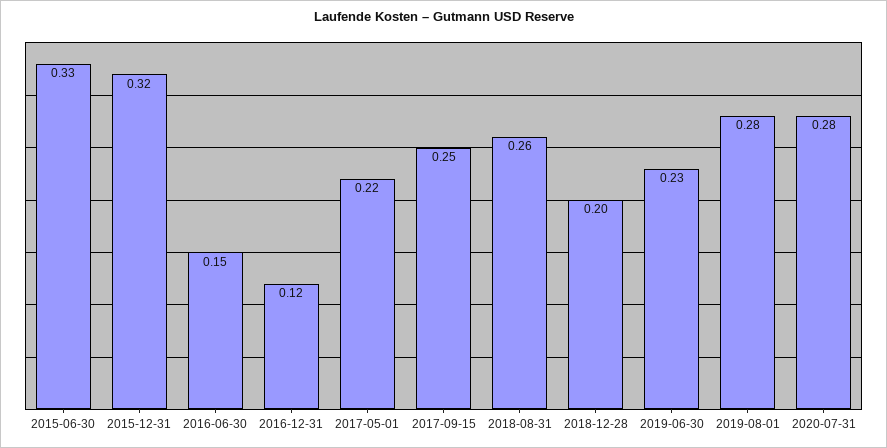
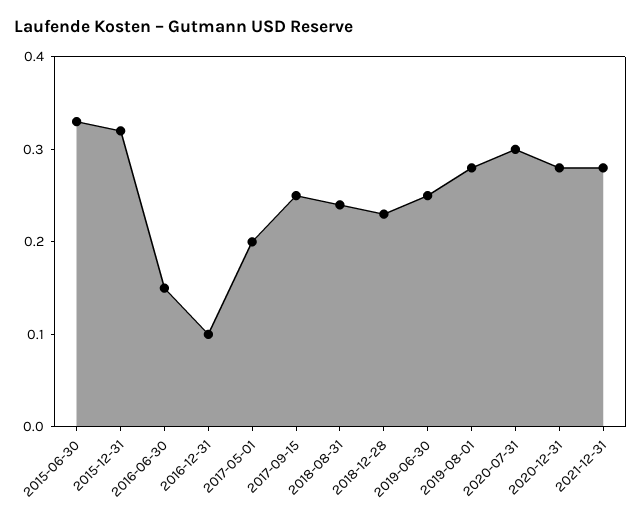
2016-12-31: 0.12 -> 0.1
2017-05-01: 0.22 -> 0.2
2018-08-31: 0.26 -> 0.24
2018-12-28: 0.2 -> 0.23
2019-06-30: 0.23 -> 0.25
2020-07-31: 0.28 -> 0.3
2020-12-31: none -> 0.28
2021-12-31: none -> 0.28

